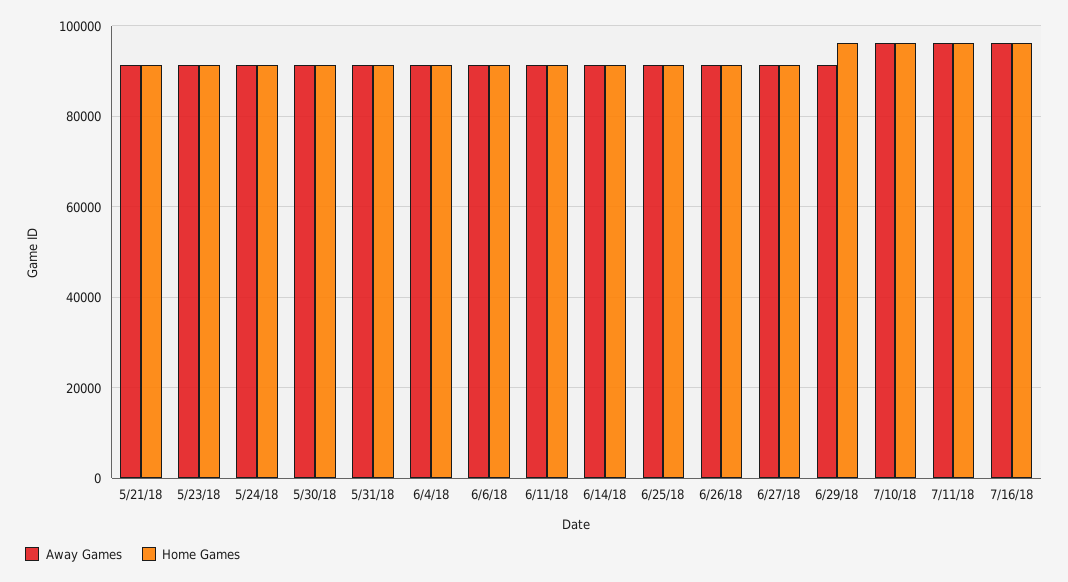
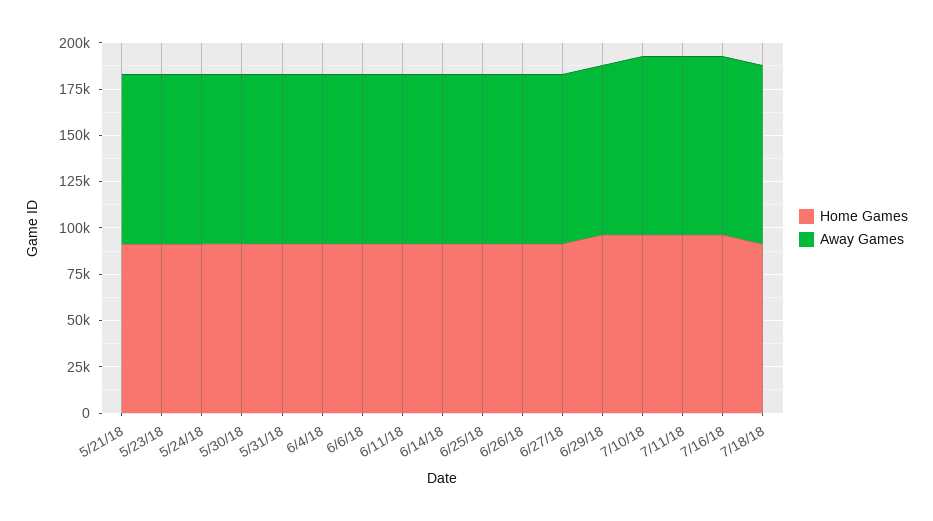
Home Games, 7/18/18: none -> 90000
Away Games, 7/18/18: none -> 95000

